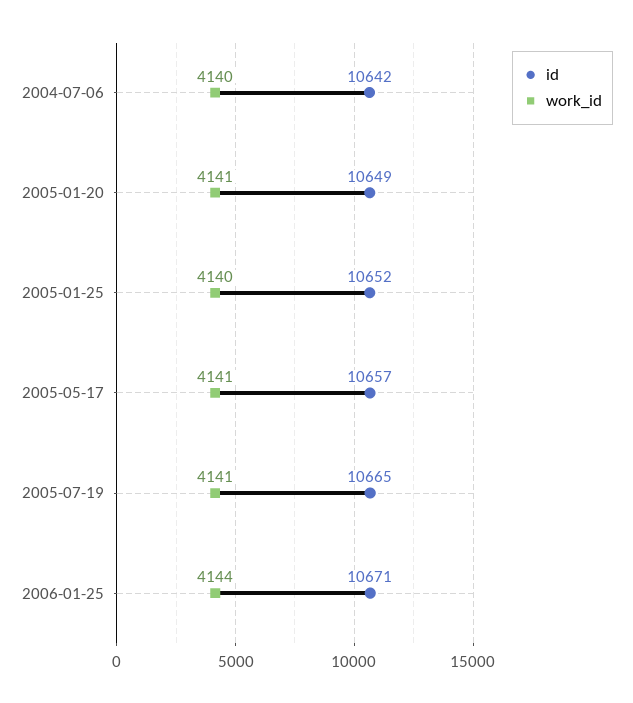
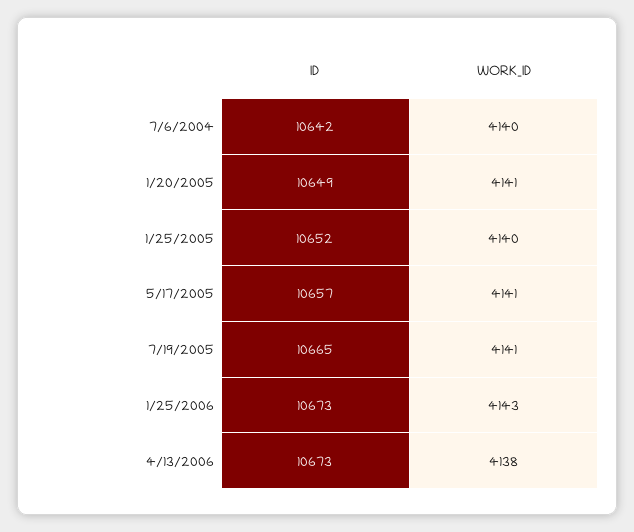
id, 2006-01-25: 10671 -> 10673
work_id, 2006-01-25: 4144 -> 4143
id, 4/13/2006: none -> 10673
work_id, 4/13/2006: none -> 4138

